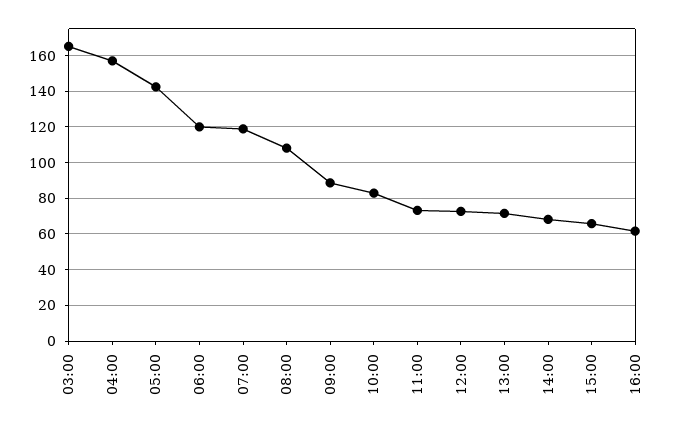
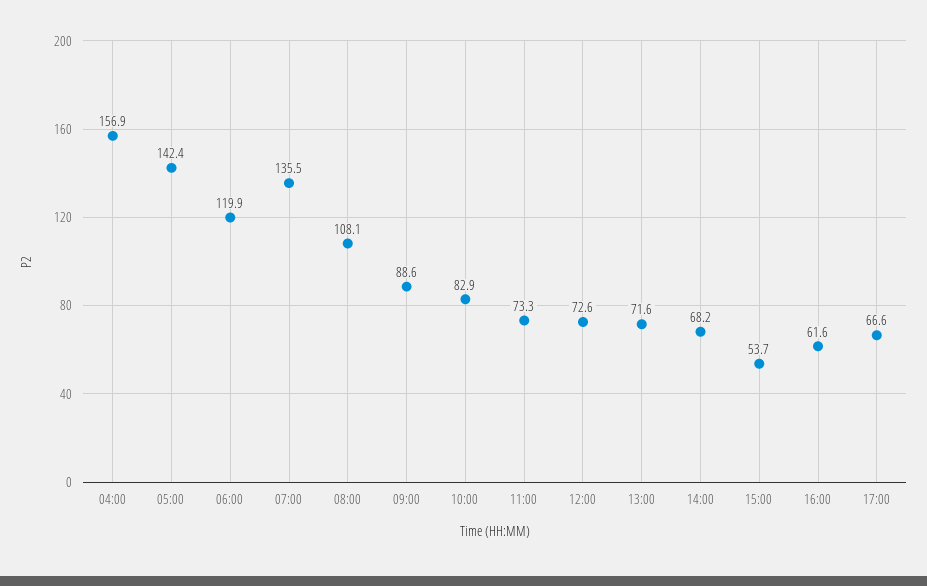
03:00: 165 -> none
07:00: 120 -> 135.5
15:00: 65 -> 53.7
17:00: none -> 66.6

